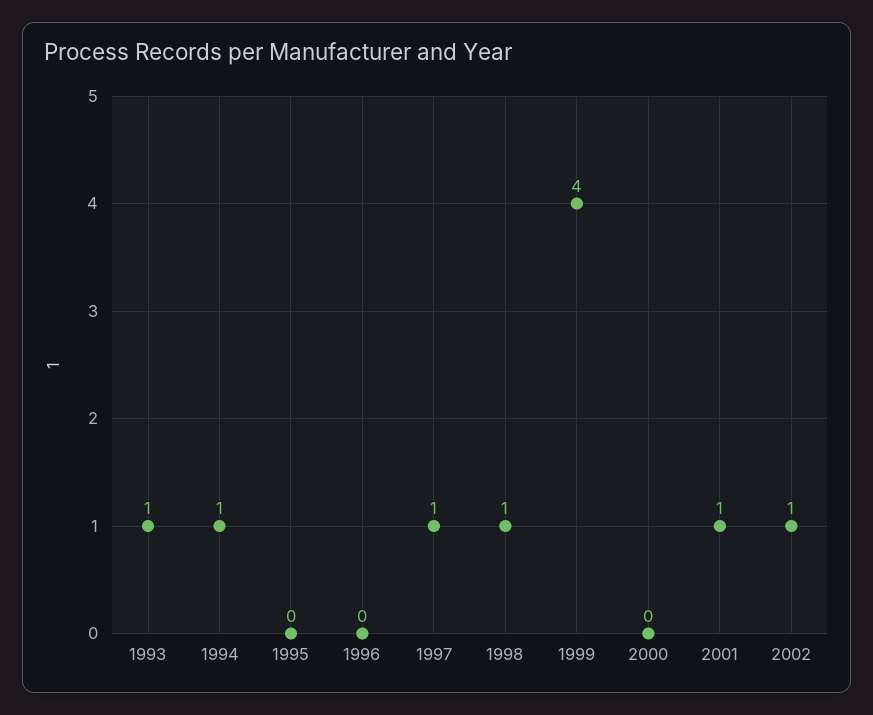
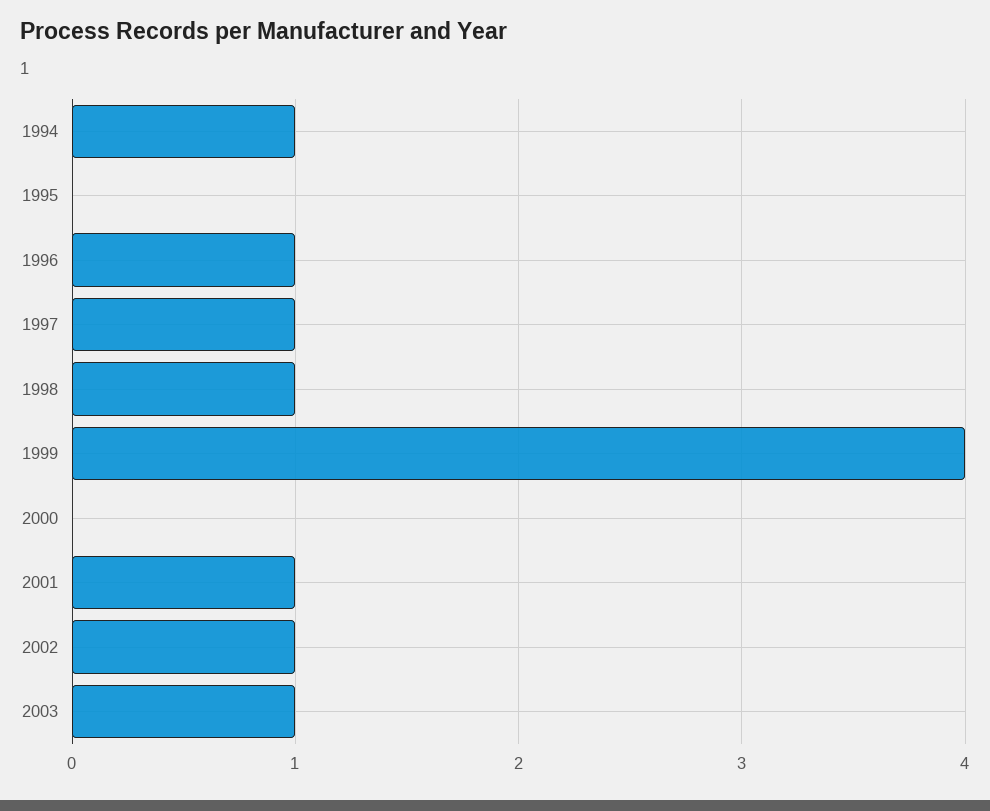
1993: 1 -> none
1996: 0 -> 1
2003: none -> 1

